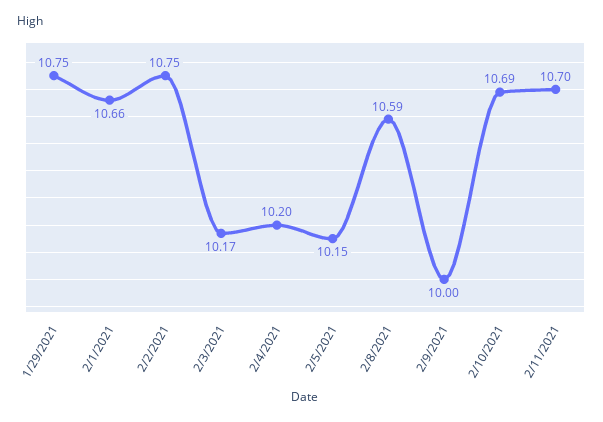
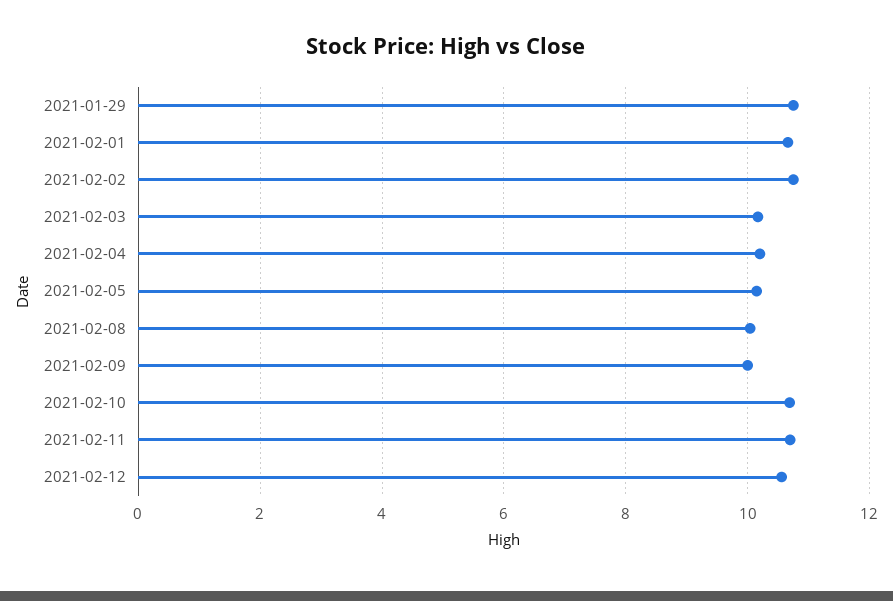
2/8/2021: 10.59 -> 10
2021-02-12: none -> 10.6

